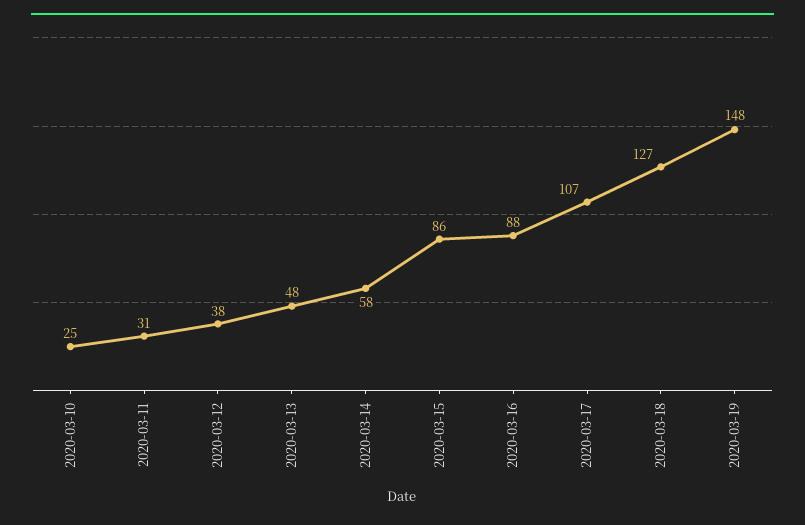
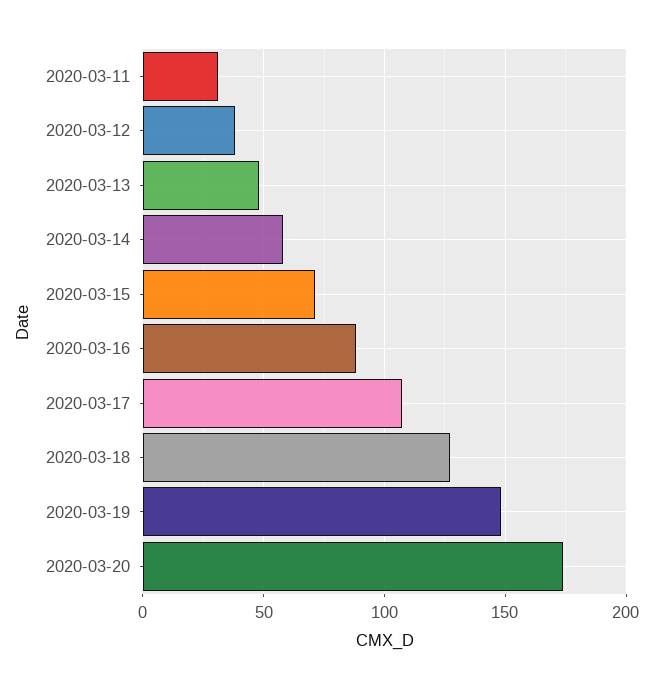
2020-03-10: 25 -> none
2020-03-15: 86 -> 70
2020-03-20: none -> 175

